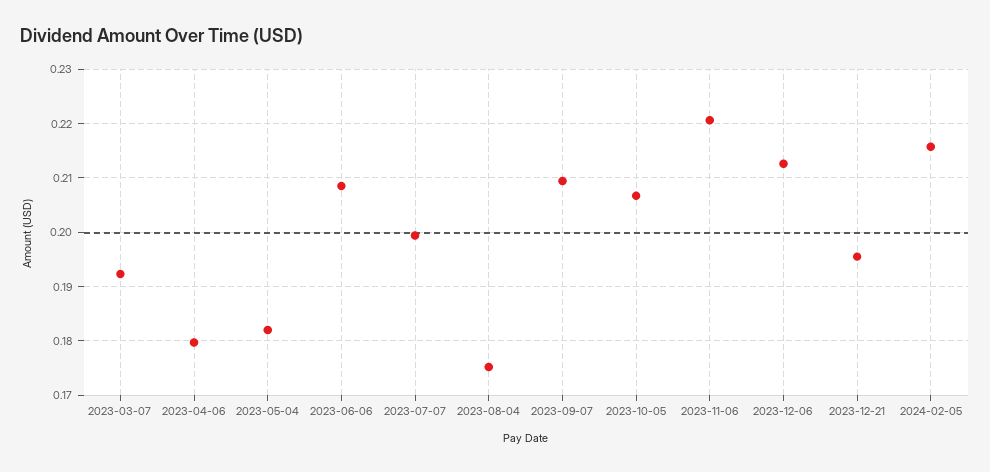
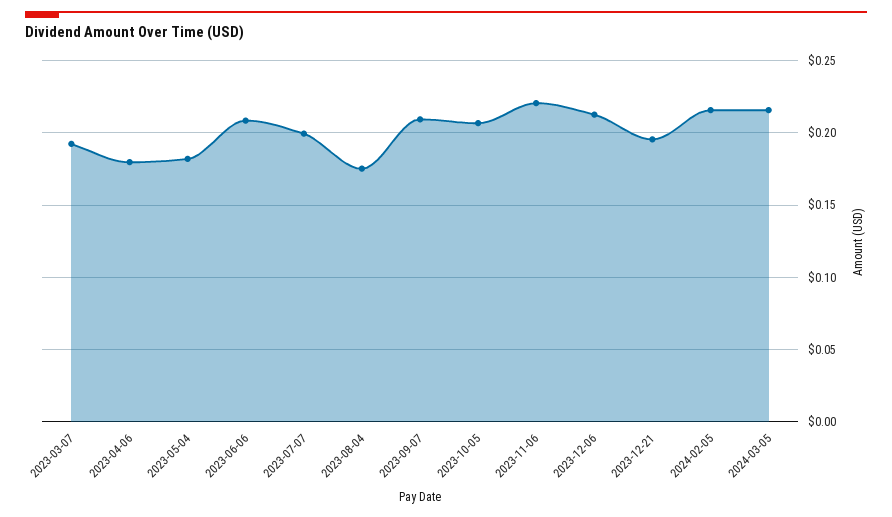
2024-03-05: none -> 0.215

